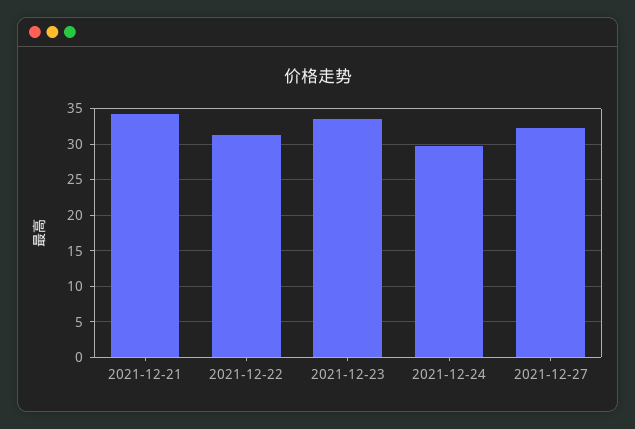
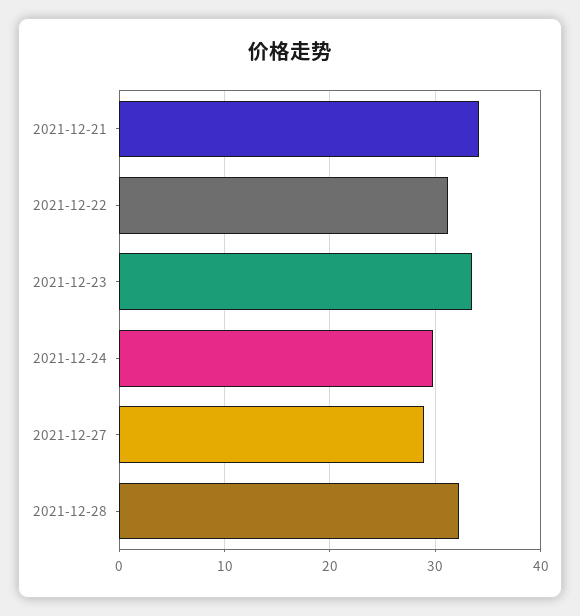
2021-12-27: 32 -> 29
2021-12-28: none -> 32

